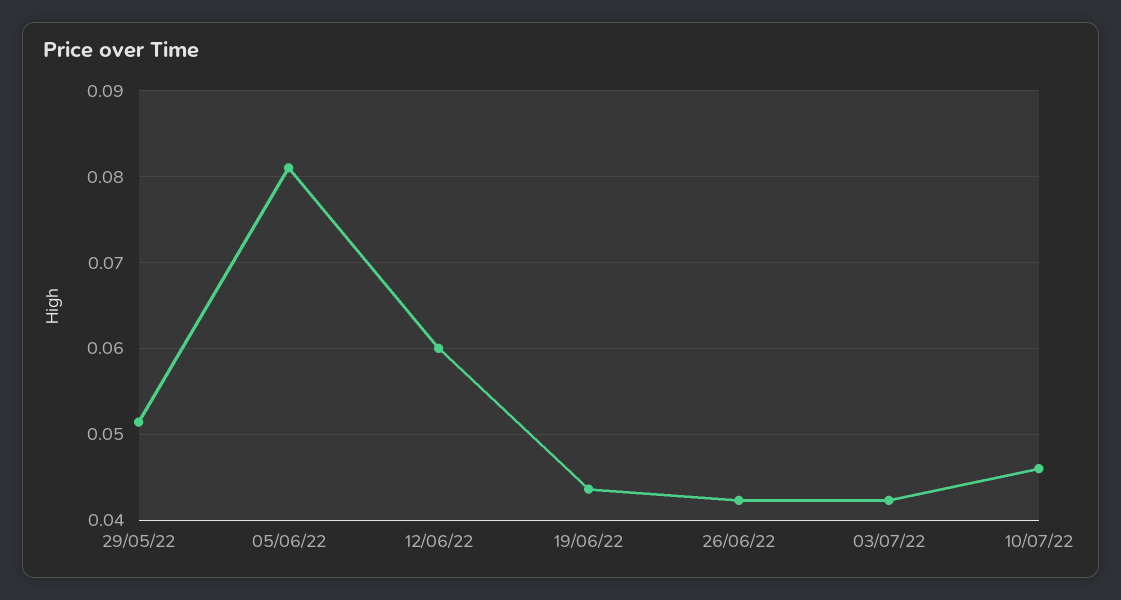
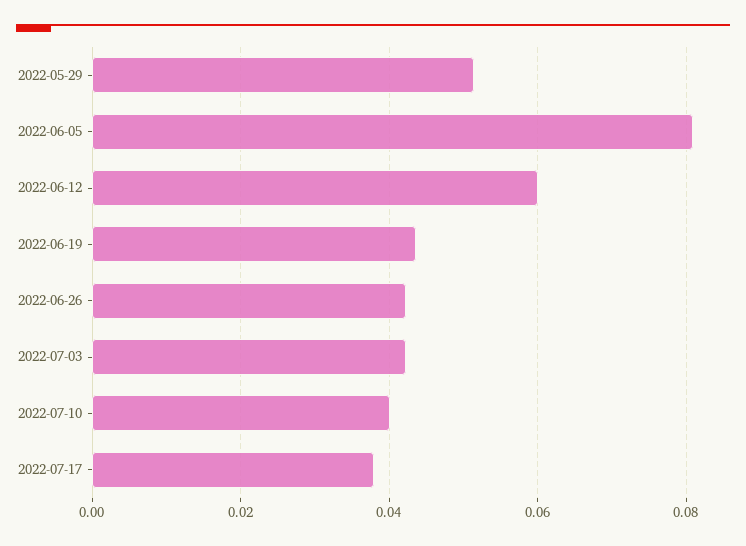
10/07/22: 0.046 -> 0.04
2022-07-17: none -> 0.038

